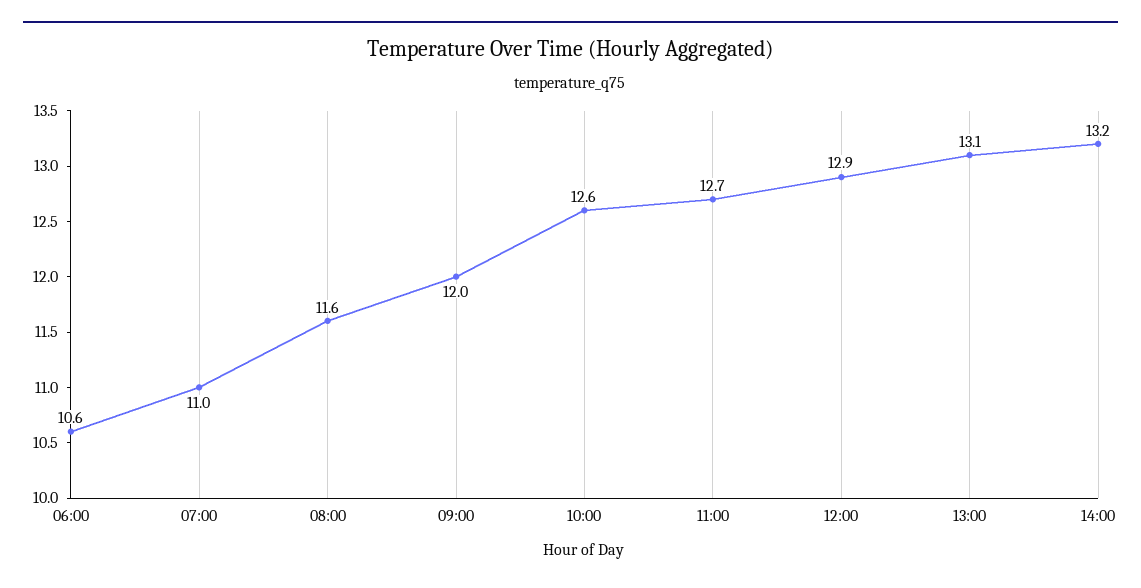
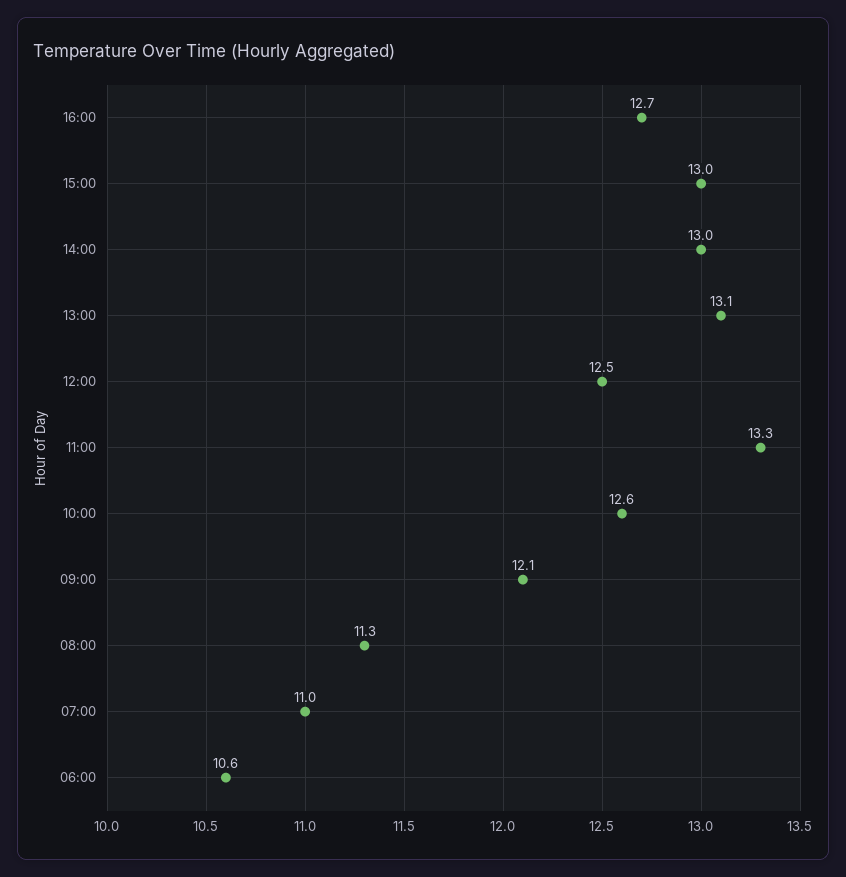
08:00: 11.6 -> 11.3
09:00: 12 -> 12.1
11:00: 12.7 -> 13.3
12:00: 12.9 -> 12.5
14:00: 13.2 -> 13
16:00: none -> 12.7
15:00: none -> 13

